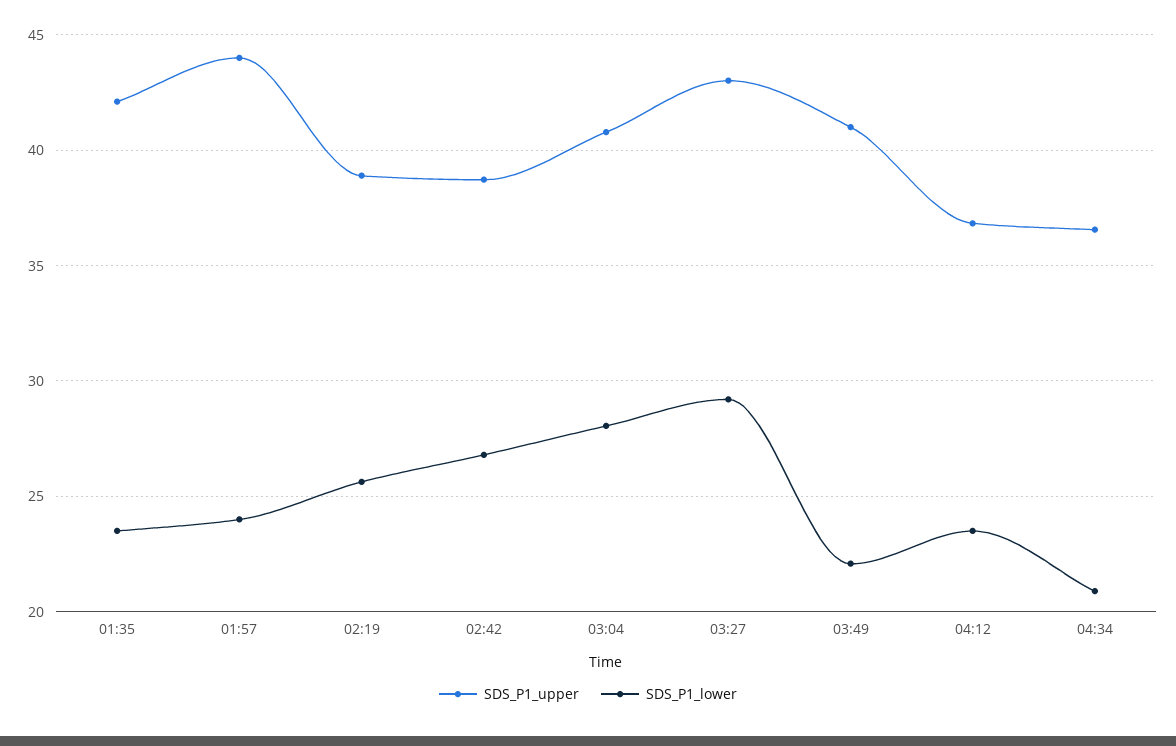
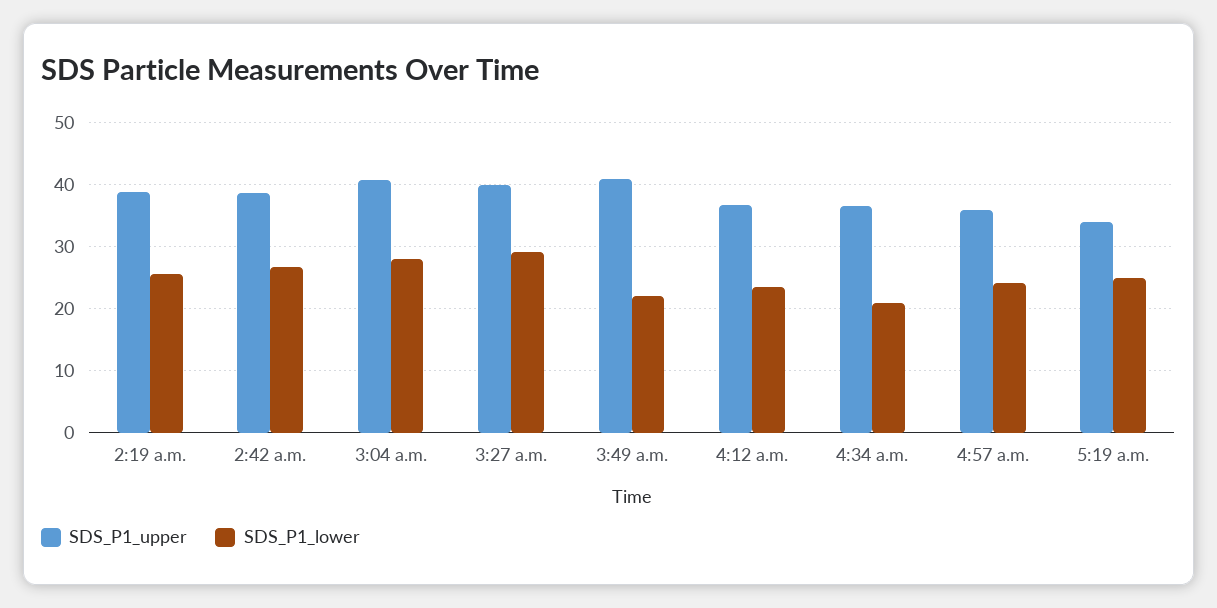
SDS_P1_upper, 01:35: 42 -> none
SDS_P1_lower, 01:35: 23.5 -> none
SDS_P1_upper, 01:57: 44 -> none
SDS_P1_lower, 01:57: 24 -> none
SDS_P1_upper, 03:27: 43 -> 40
SDS_P1_upper, 4:57 a.m.: none -> 36
SDS_P1_lower, 4:57 a.m.: none -> 24
SDS_P1_upper, 5:19 a.m.: none -> 34
SDS_P1_lower, 5:19 a.m.: none -> 25

